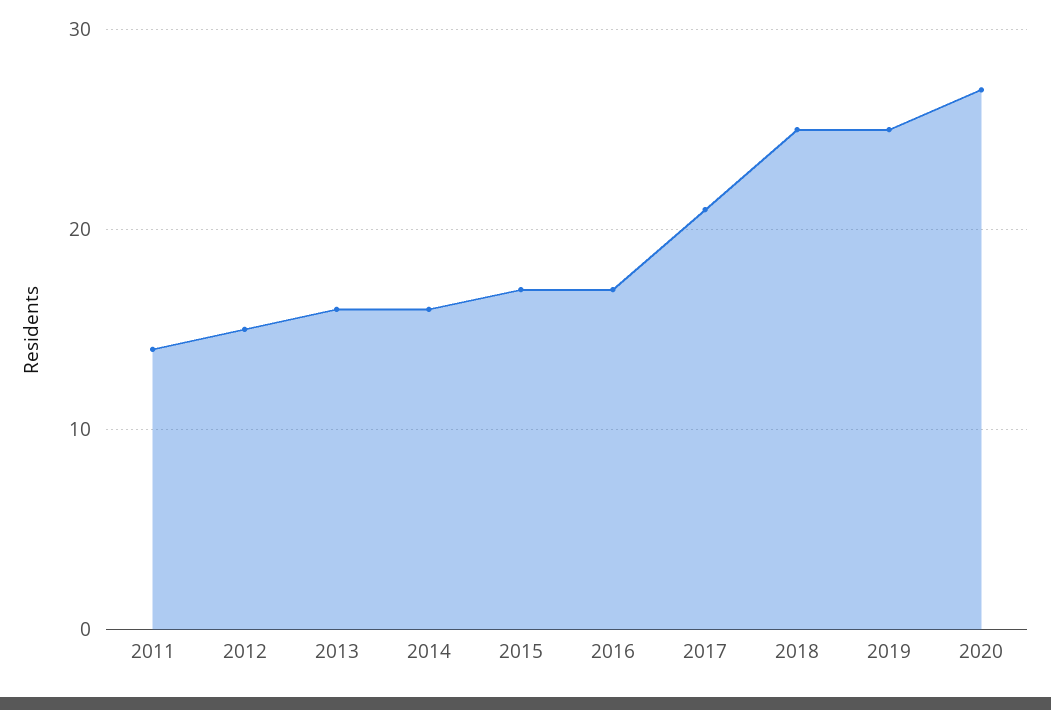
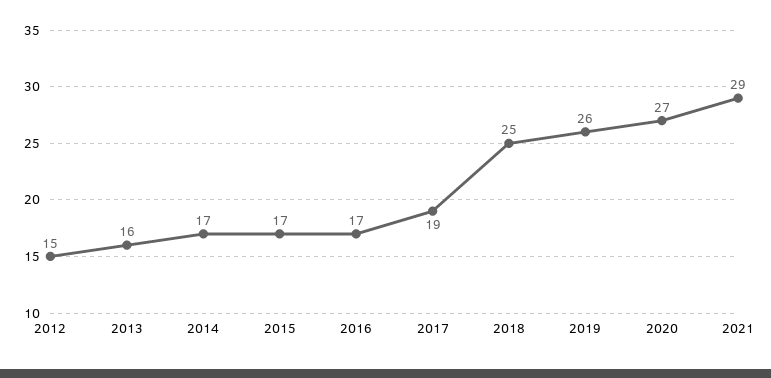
2011: 14 -> none
2014: 16 -> 17
2017: 21 -> 19
2019: 25 -> 26
2021: none -> 29

